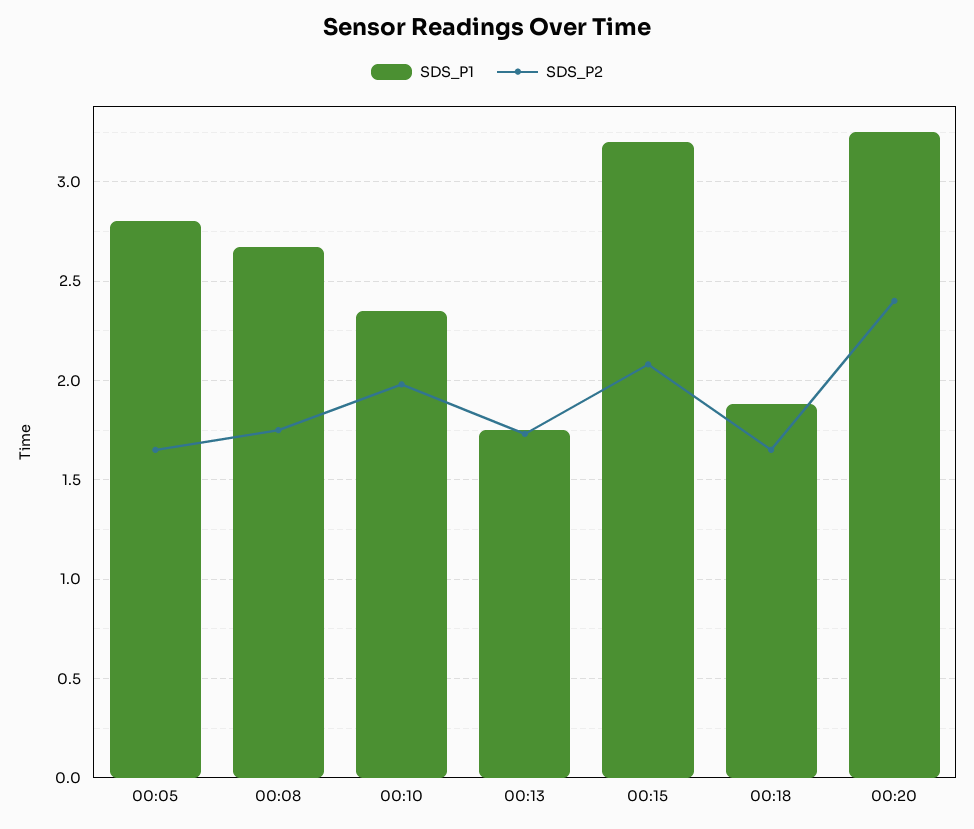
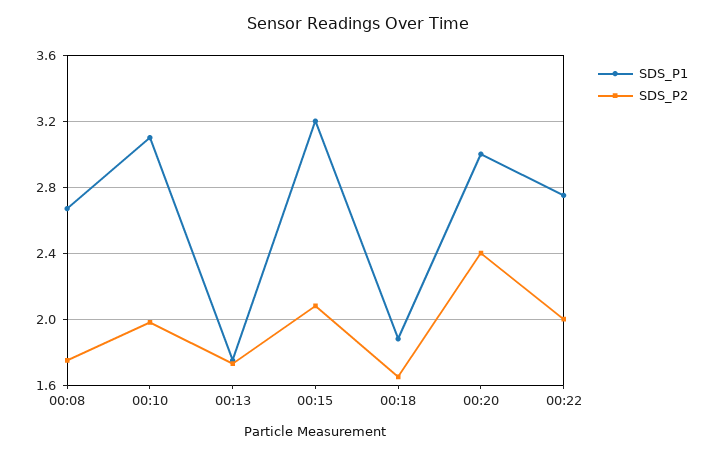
SDS_P1, 00:05: 2.8 -> none
SDS_P2, 00:05: 1.65 -> none
SDS_P1, 00:10: 2.35 -> 3.1
SDS_P1, 00:20: 3.25 -> 3
SDS_P1, 00:22: none -> 2.75
SDS_P2, 00:22: none -> 2

